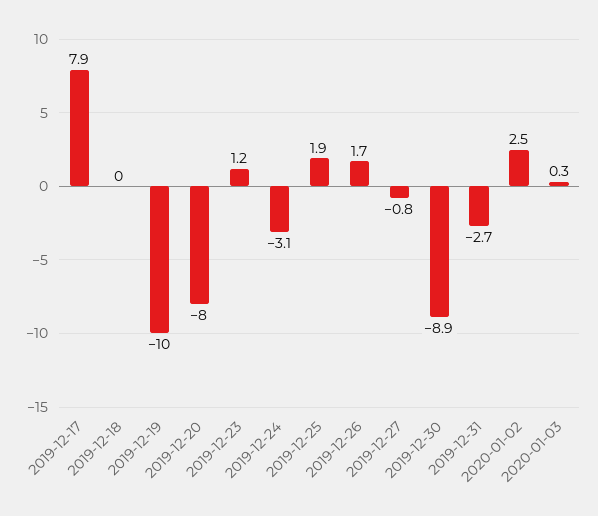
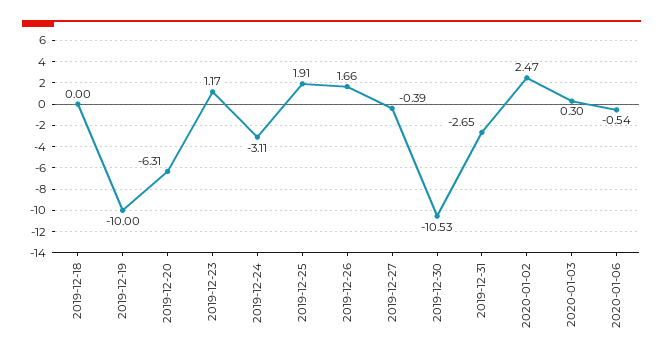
2019-12-17: 7.9 -> none
2019-12-20: -8 -> -6.31
2019-12-27: -0.8 -> -0.39
2019-12-30: -8.9 -> -10.53
2020-01-06: none -> -0.54

